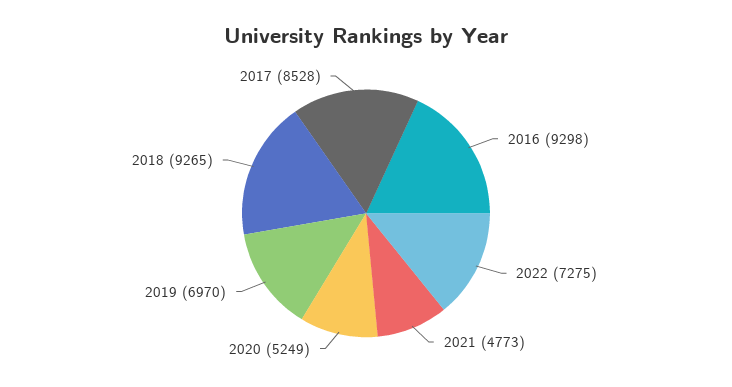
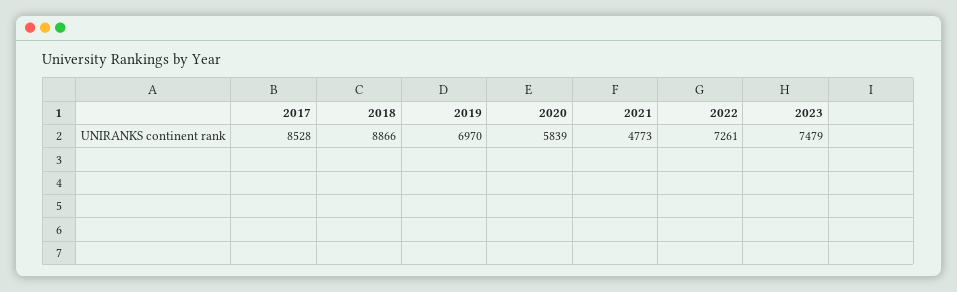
2016: 9298 -> none
2022: 7275 -> 7261
2020: 5249 -> 5839
2018: 9265 -> 8866
2023: none -> 7479

